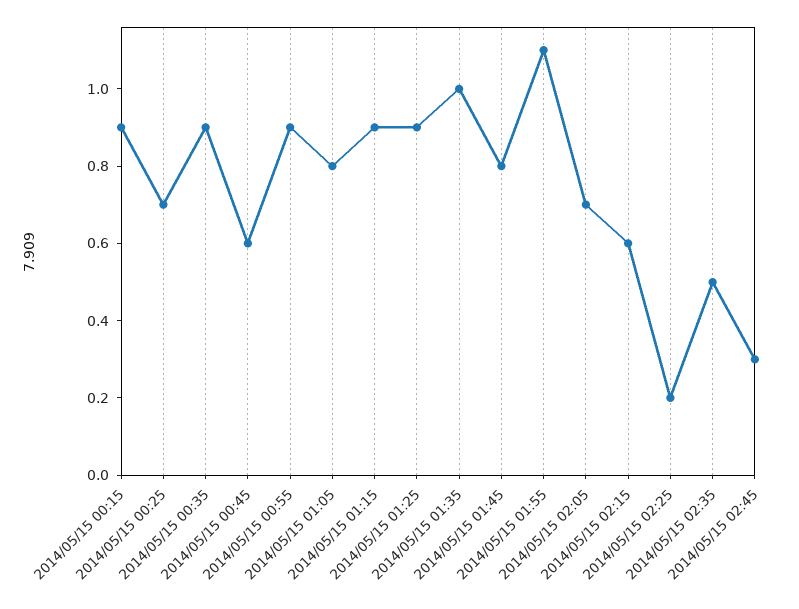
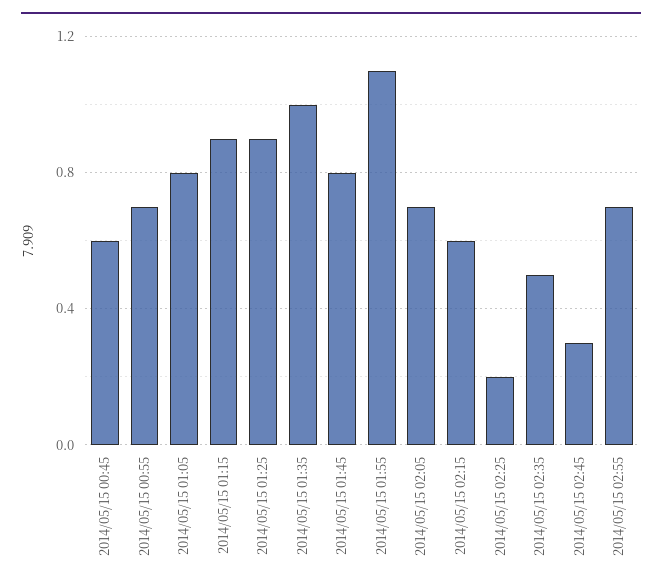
2014/05/15 00:15: 0.9 -> none
2014/05/15 00:25: 0.7 -> none
2014/05/15 00:35: 0.9 -> none
2014/05/15 00:55: 0.9 -> 0.7
2014/05/15 02:55: none -> 0.7

